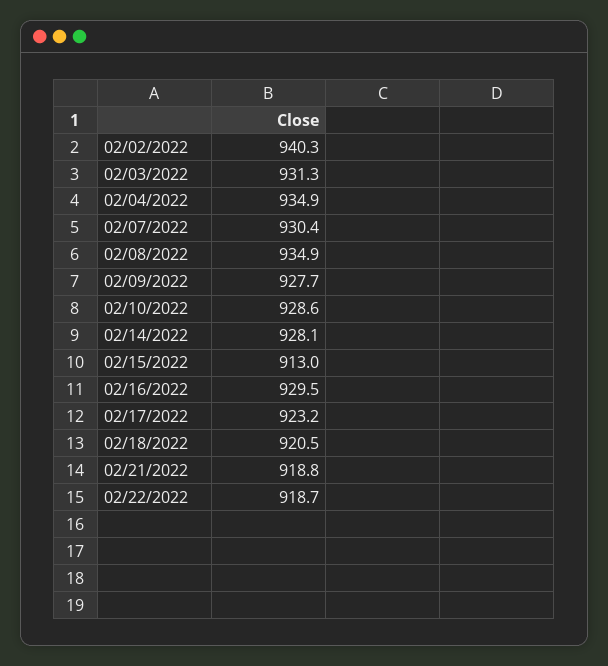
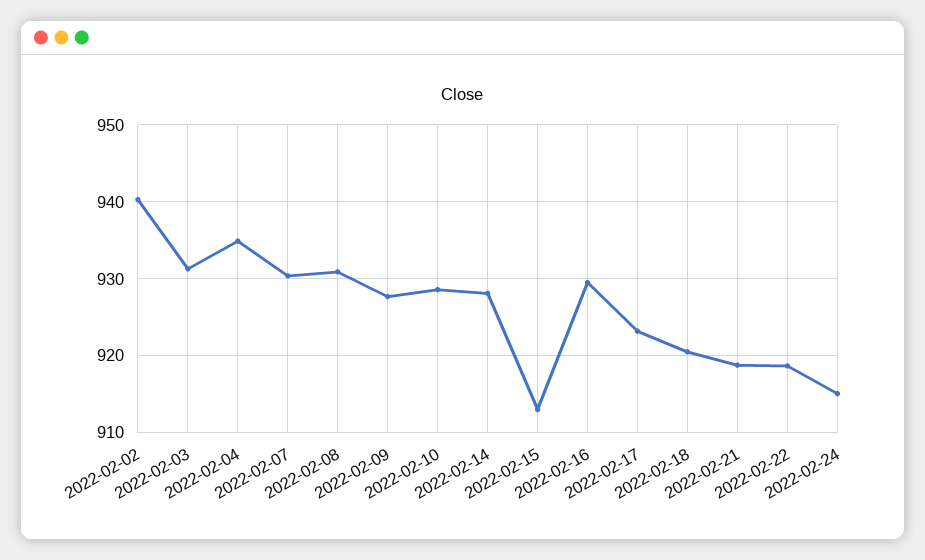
02/08/2022: 934.9 -> 931
2022-02-24: none -> 915

